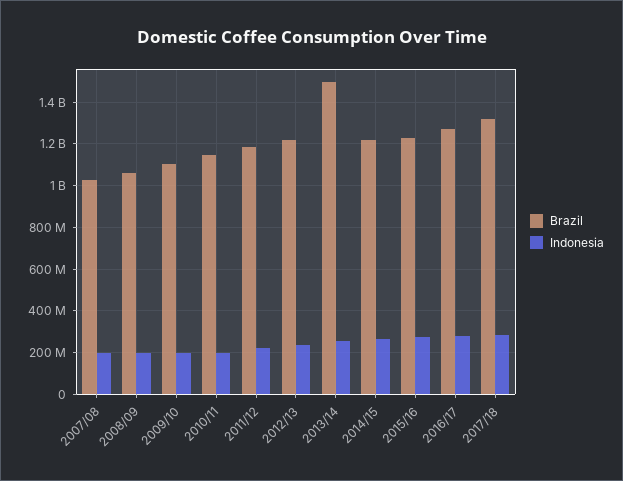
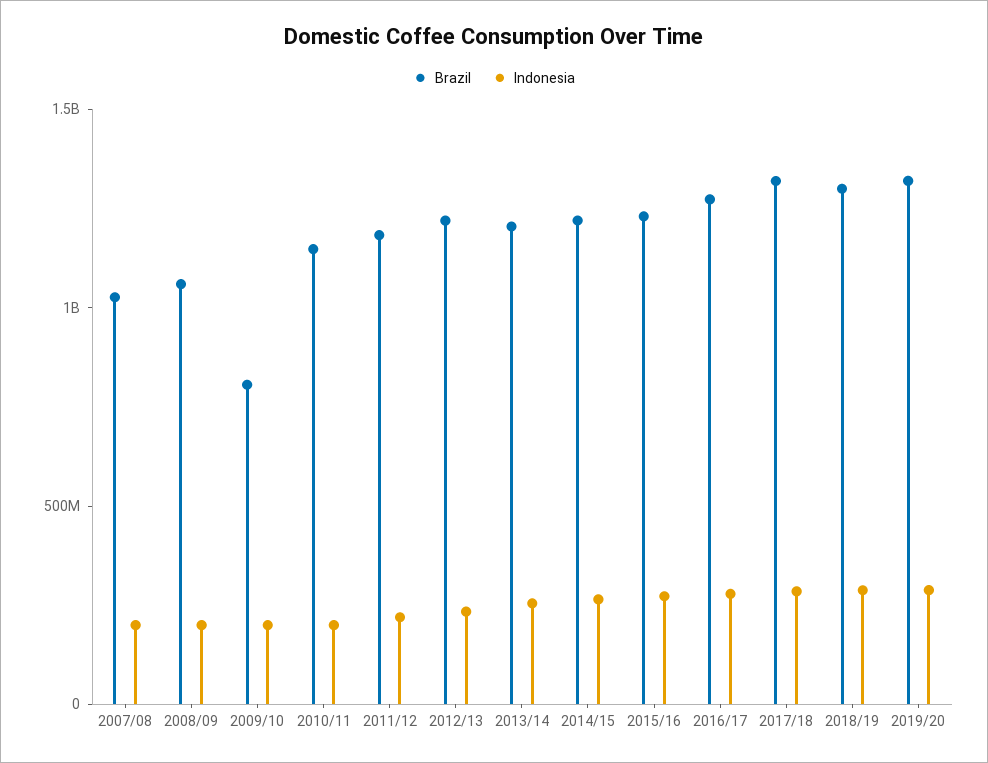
Brazil, 2009/10: 1100000000 -> 800000000
Brazil, 2013/14: 1500000000 -> 1200000000
Brazil, 2018/19: none -> 1300000000
Indonesia, 2018/19: none -> 300000000
Brazil, 2019/20: none -> 1300000000
Indonesia, 2019/20: none -> 300000000

